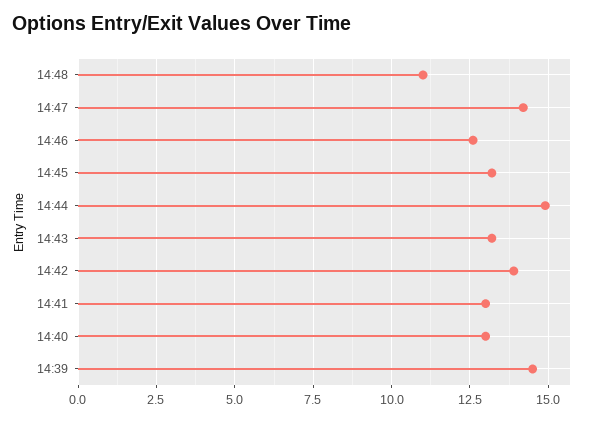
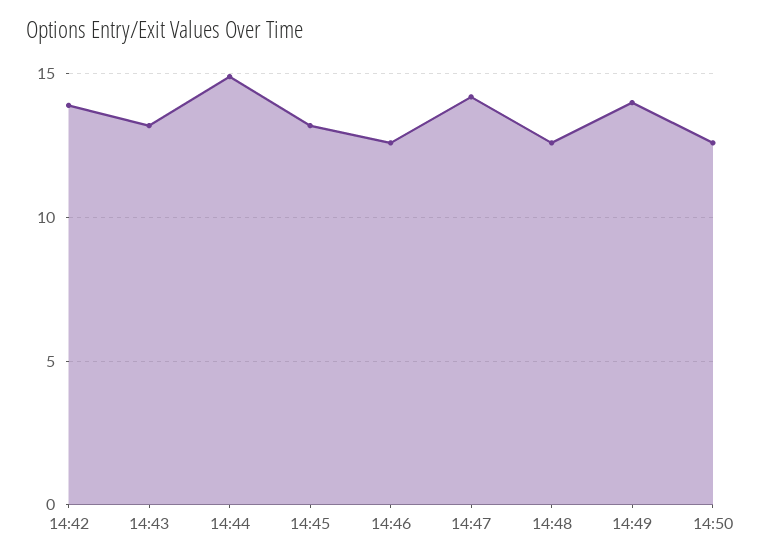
14:48: 11 -> 12.5
14:41: 13 -> none
14:40: 13 -> none
14:39: 14.5 -> none
14:49: none -> 14
14:50: none -> 12.5

